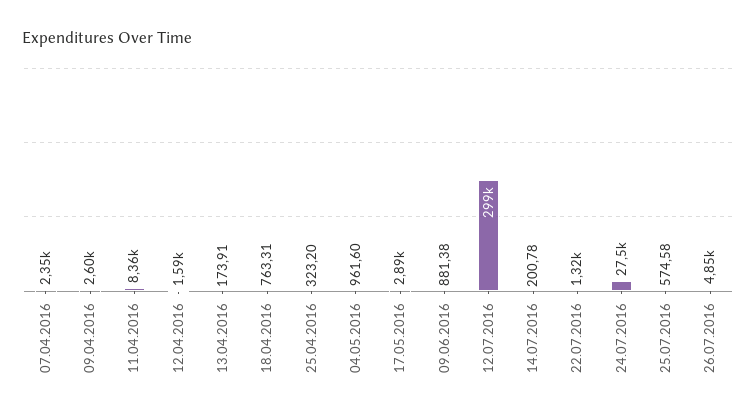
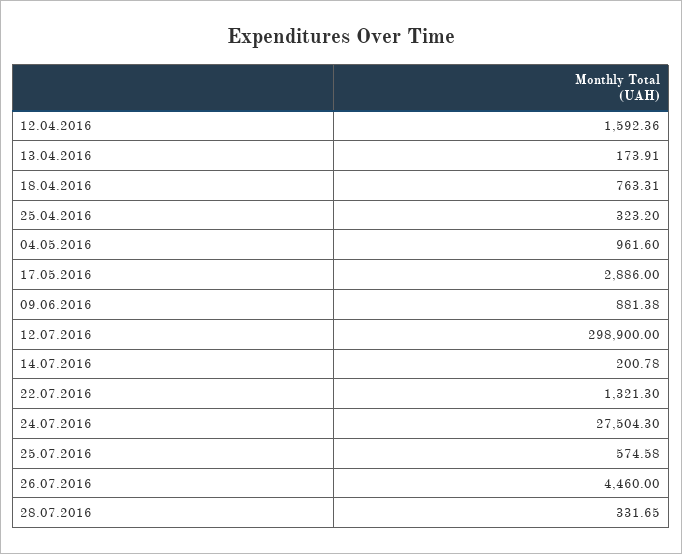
07.04.2016: 2350 -> none
09.04.2016: 2600 -> none
11.04.2016: 8360 -> none
26.07.2016: 4850 -> 4460
28.07.2016: none -> 331.65

